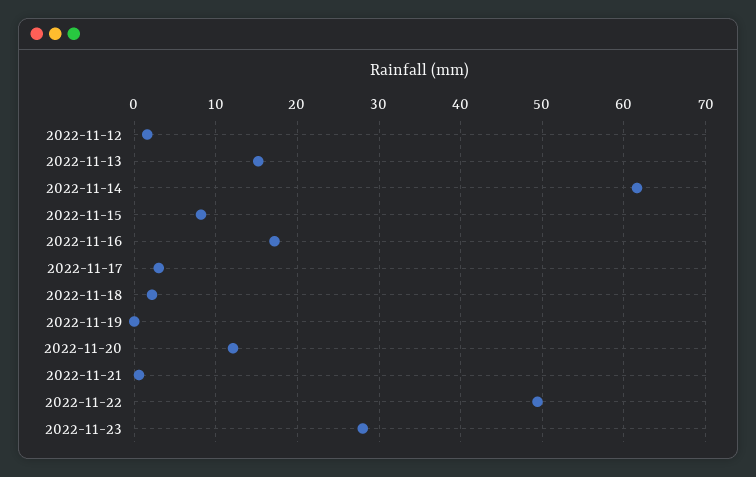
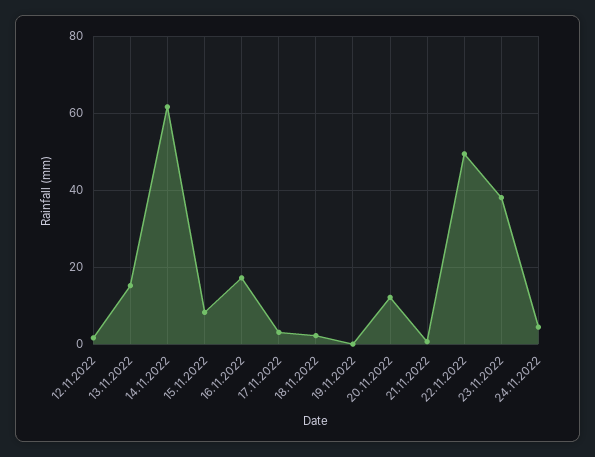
2022-11-23: 28 -> 38
24.11.2022: none -> 4

